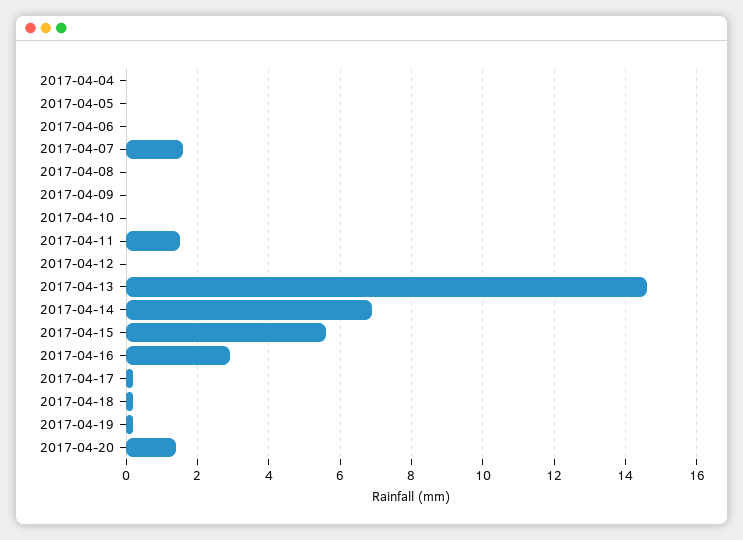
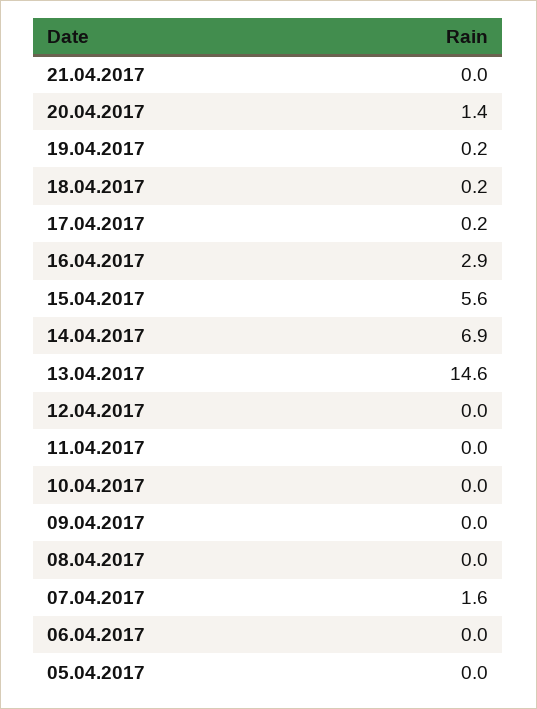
2017-04-04: 0 -> none
2017-04-11: 1.5 -> 0
21.04.2017: none -> 0

